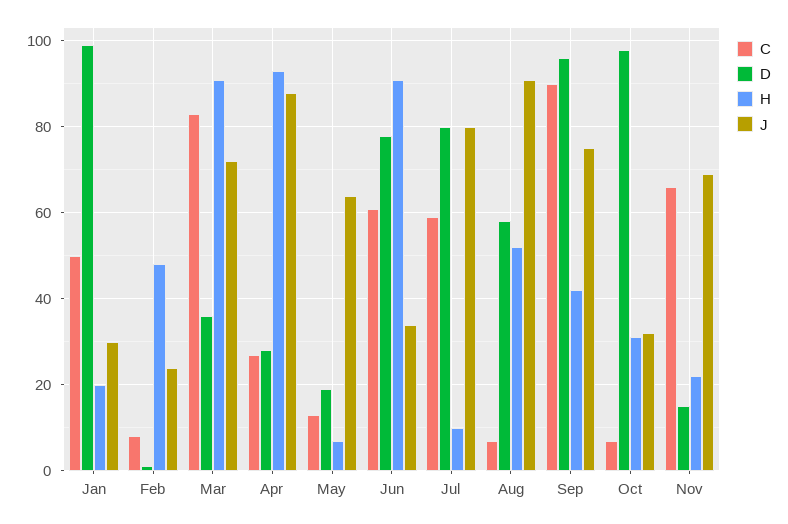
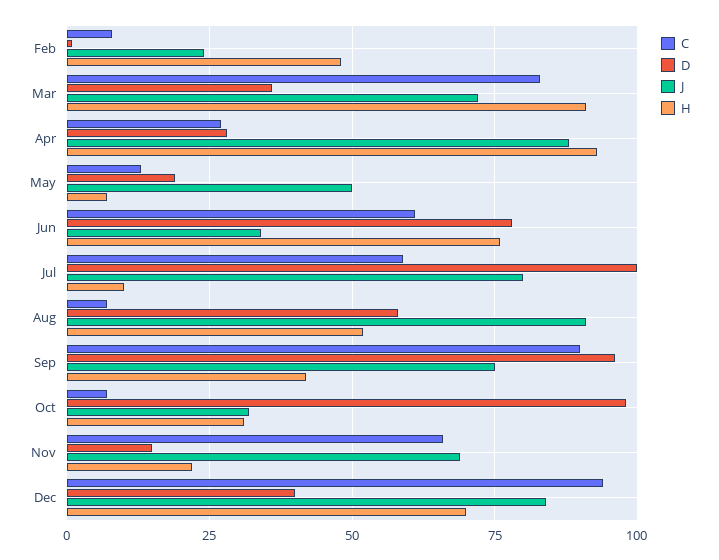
C, Jan: 50 -> none
D, Jan: 100 -> none
H, Jan: 20 -> none
J, Jan: 30 -> none
J, May: 65 -> 50
H, Jun: 90 -> 75
D, Jul: 80 -> 100
C, Dec: none -> 95
D, Dec: none -> 40
J, Dec: none -> 85
H, Dec: none -> 70

